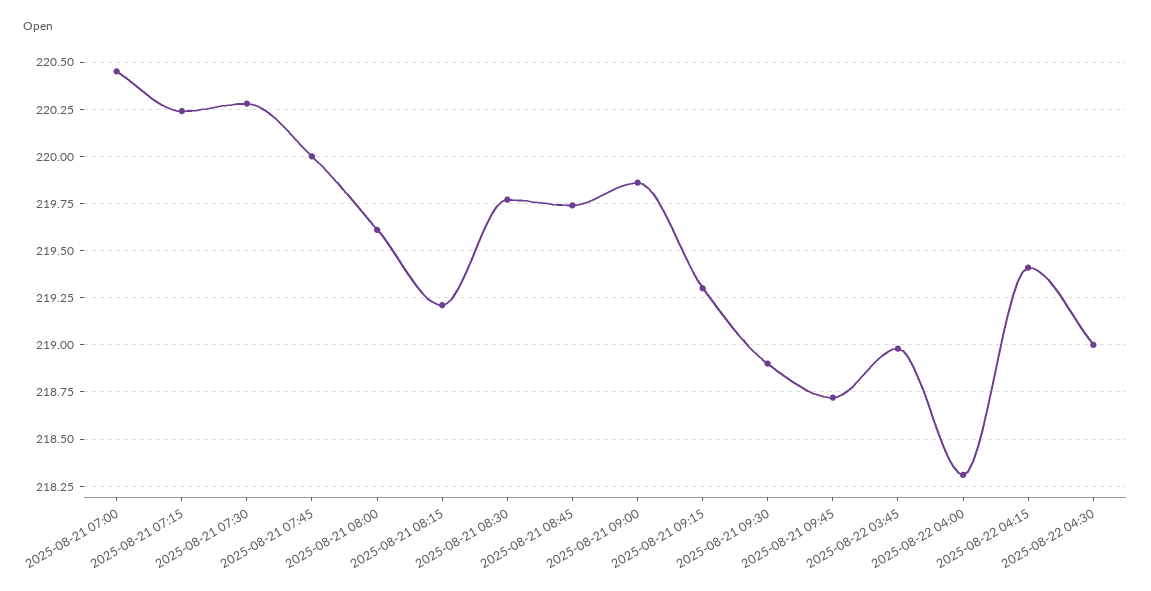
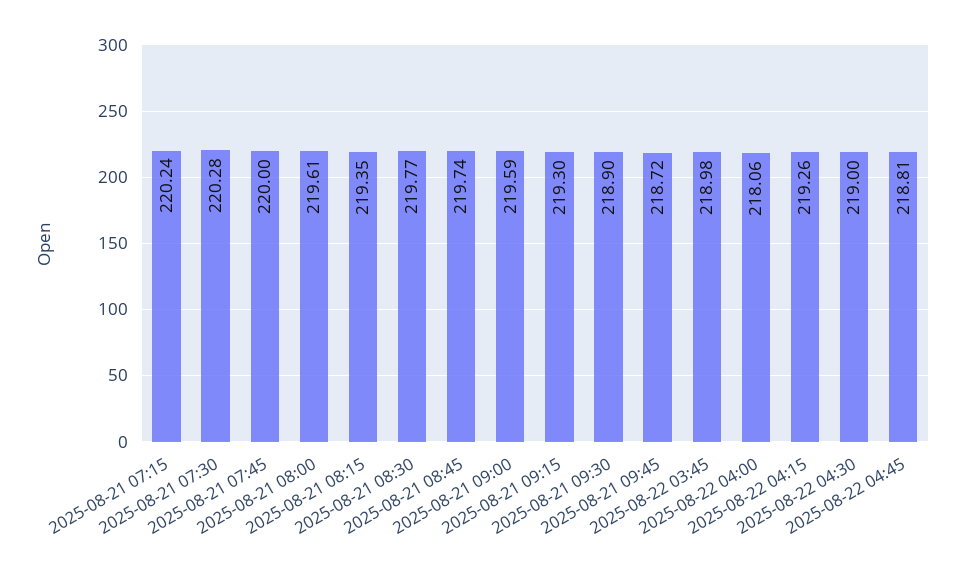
2025-08-21 07:00: 220.45 -> none
2025-08-21 08:15: 219.2 -> 219.35
2025-08-21 09:00: 219.85 -> 219.59
2025-08-22 04:00: 218.3 -> 218.06
2025-08-22 04:15: 219.4 -> 219.26
2025-08-22 04:45: none -> 218.81

